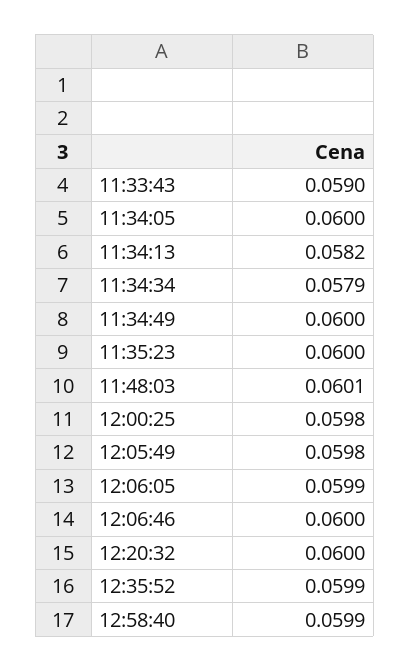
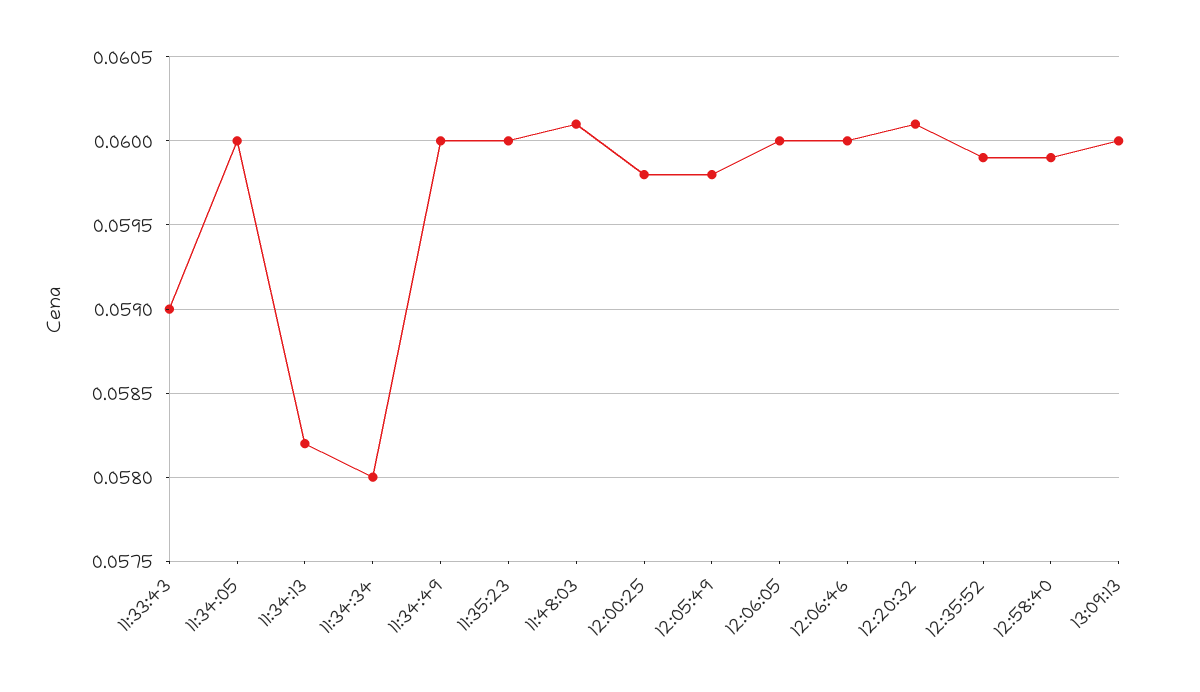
11:34:34: 0.0579 -> 0.058
12:06:05: 0.0599 -> 0.06
12:20:32: 0.06 -> 0.0601
13:09:13: none -> 0.06

